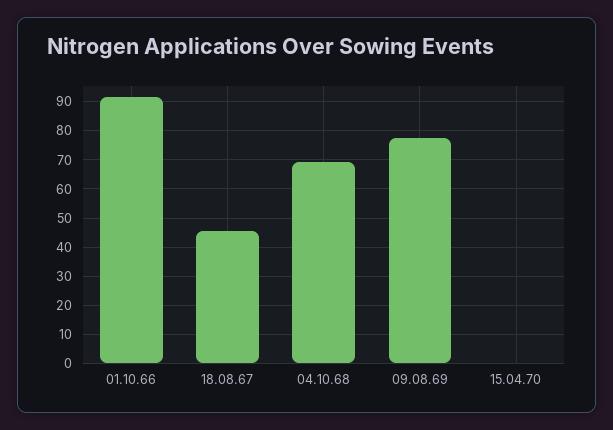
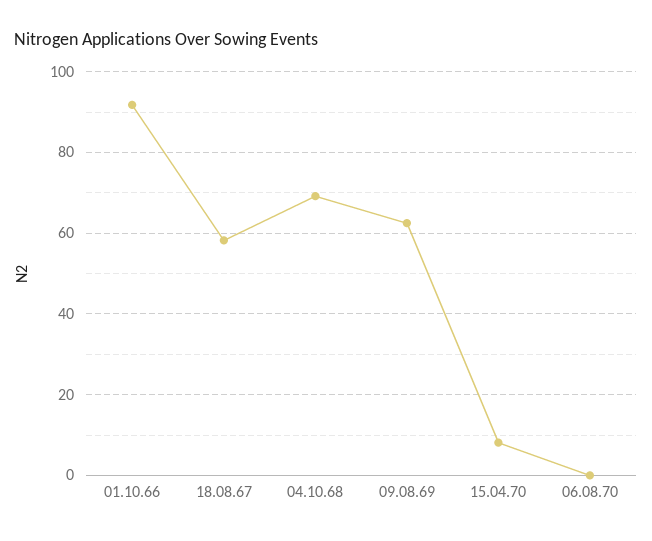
18.08.67: 45 -> 58
09.08.69: 77.5 -> 62
15.04.70: 0 -> 8
06.08.70: none -> 0

